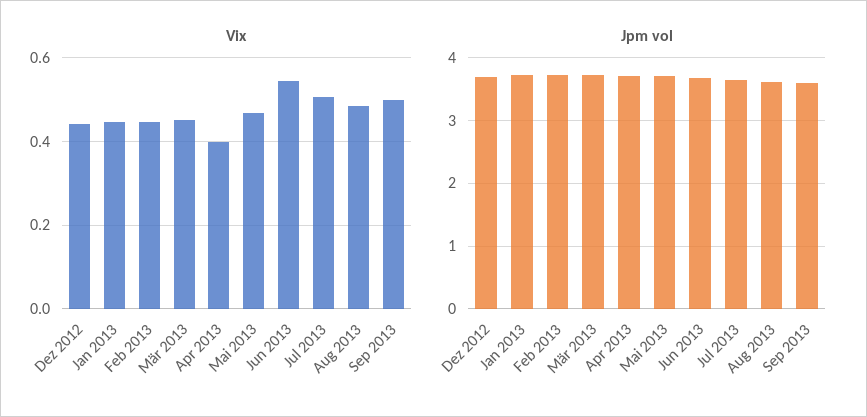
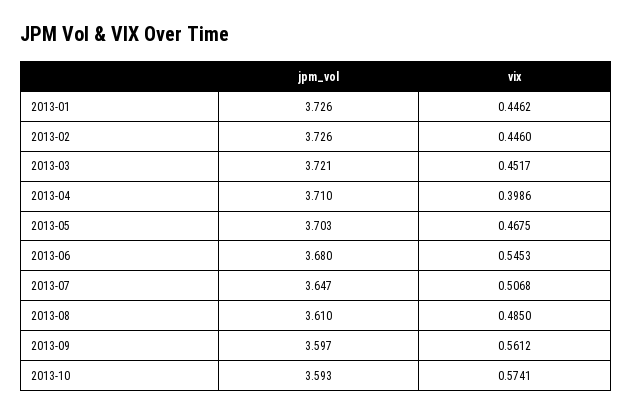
Vix, Dez 2012: 0.44 -> none
Vix, Sep 2013: 0.5 -> 0.5612
Jpm vol, Dez 2012: 3.7 -> none
Jpm vol, 2013-10: none -> 3.593
Vix, 2013-10: none -> 0.5741

